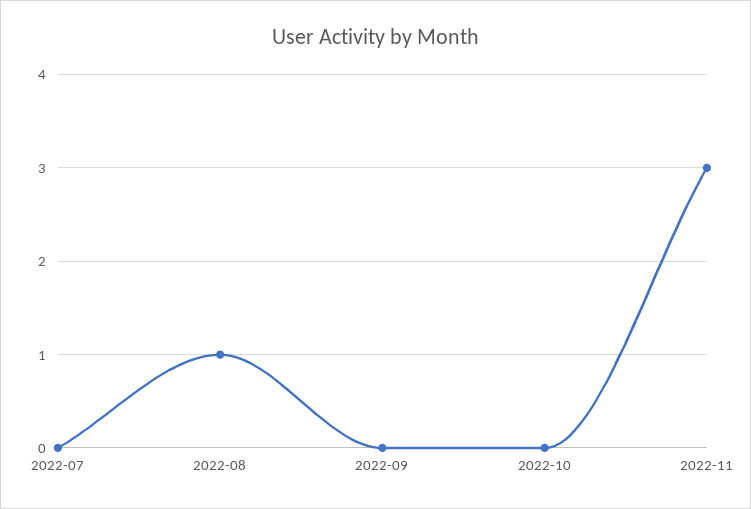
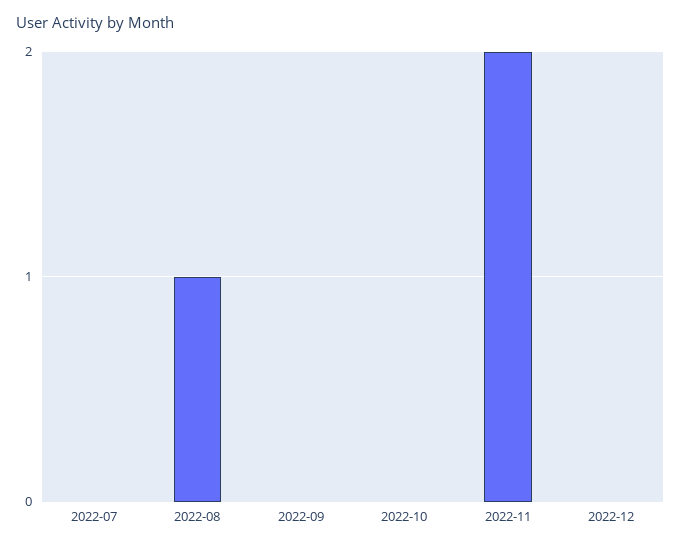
2022-11: 3 -> 2
2022-12: none -> 0

